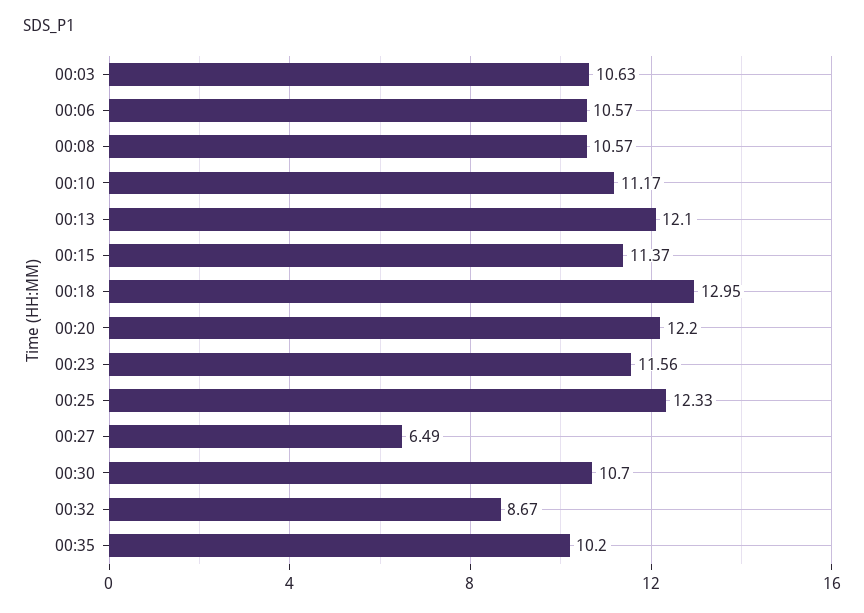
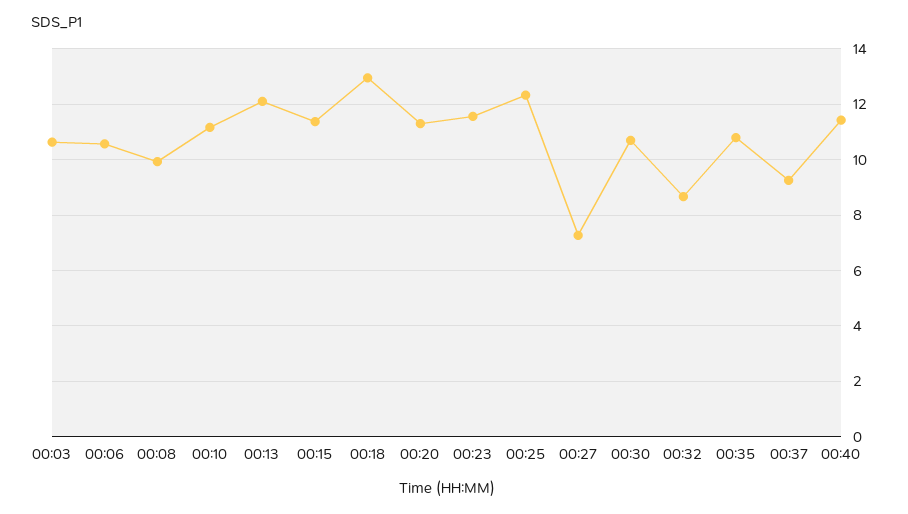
00:08: 10.57 -> 10
00:20: 12.2 -> 11.25
00:27: 6.49 -> 7.25
00:35: 10.2 -> 10.75
00:37: none -> 9.25
00:40: none -> 11.5

